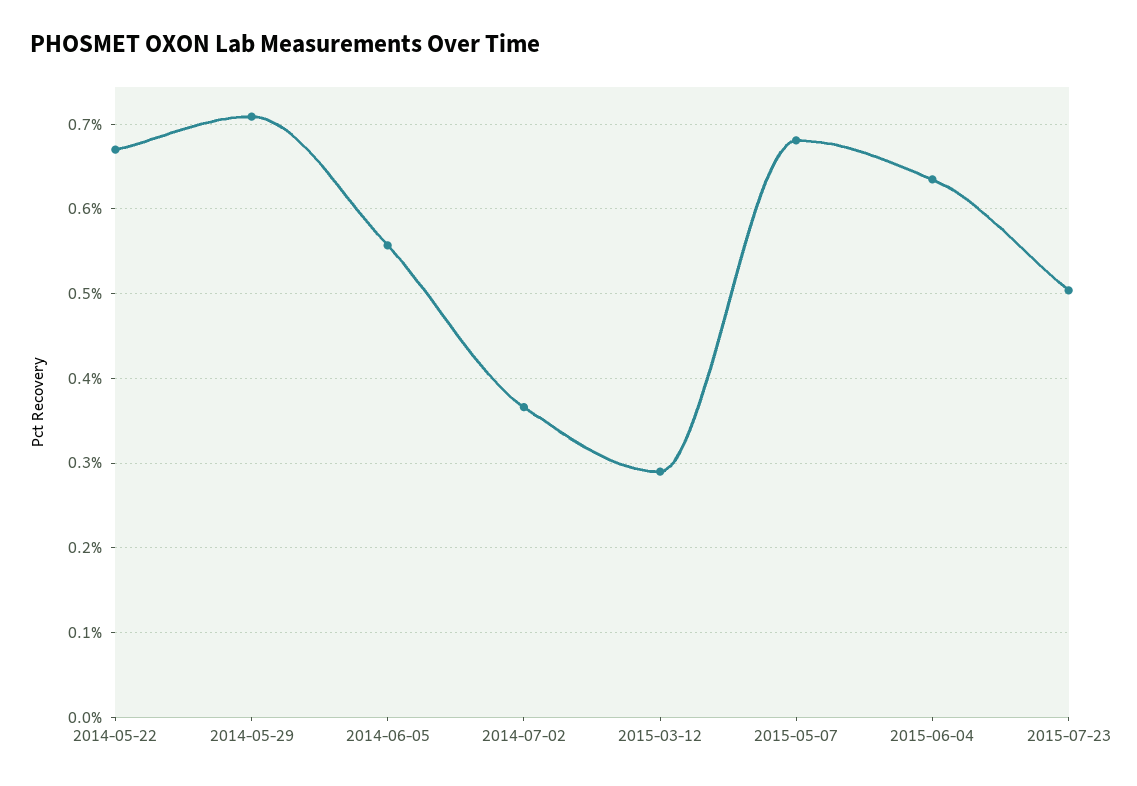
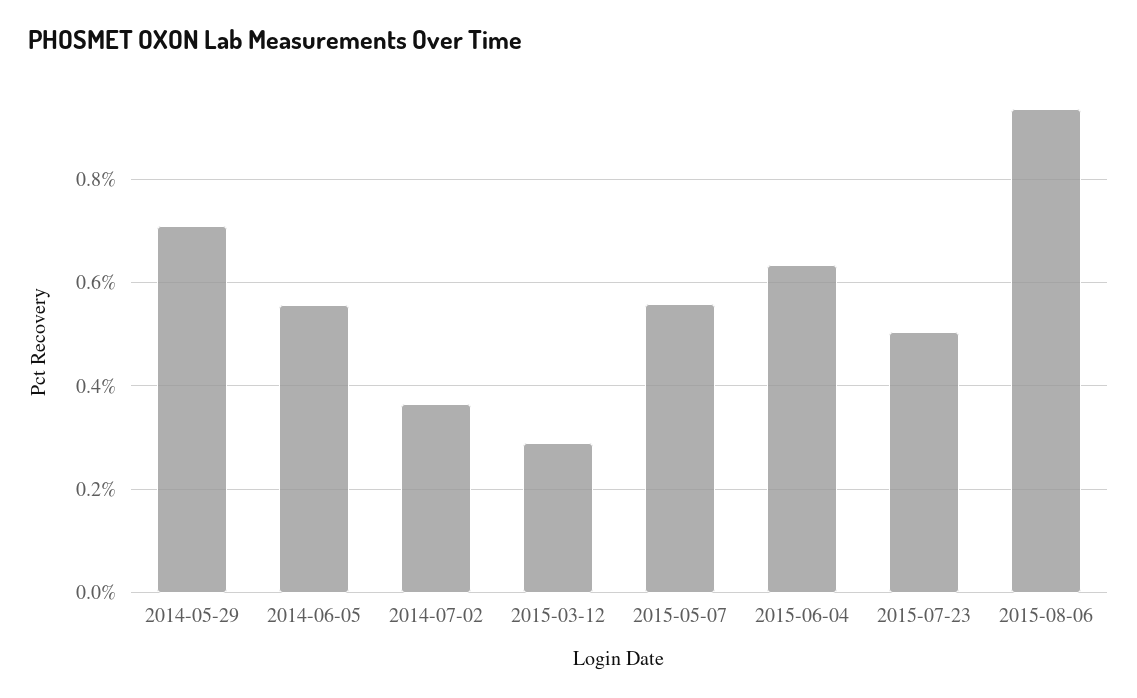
2014-05-22: 0.67 -> none
2015-05-07: 0.68 -> 0.56
2015-08-06: none -> 0.94

